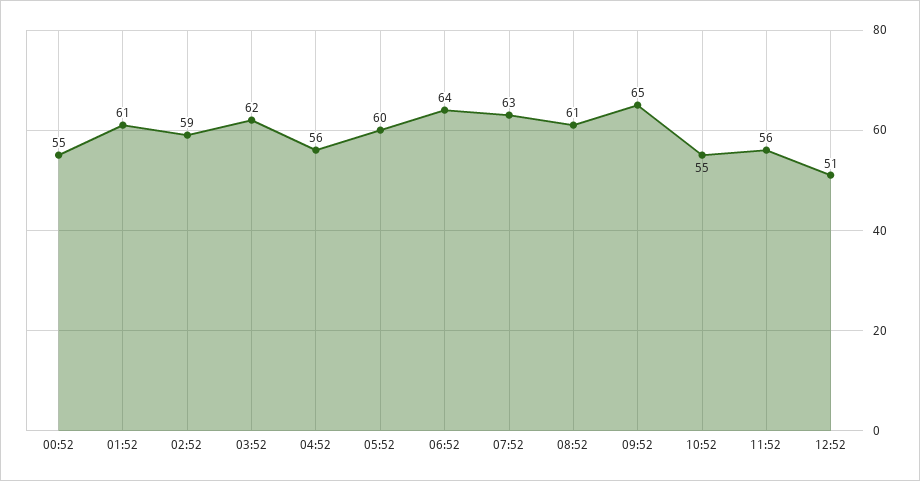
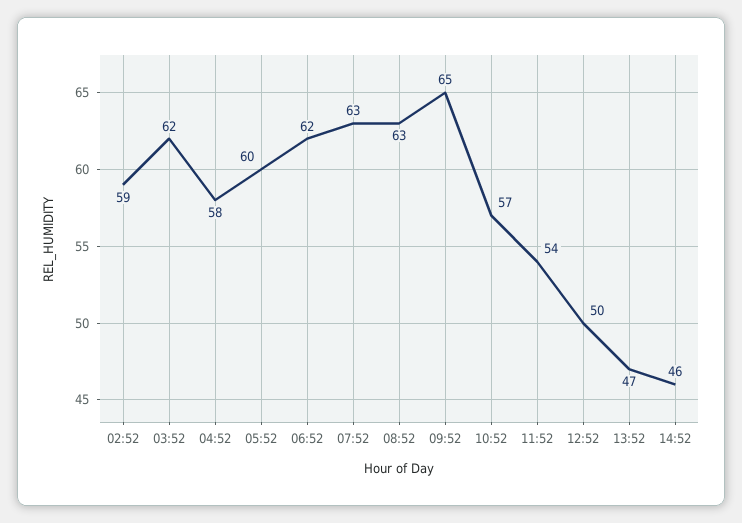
00:52: 55 -> none
01:52: 61 -> none
04:52: 56 -> 58
06:52: 64 -> 62
08:52: 61 -> 63
10:52: 55 -> 57
11:52: 56 -> 54
12:52: 51 -> 50
13:52: none -> 47
14:52: none -> 46

